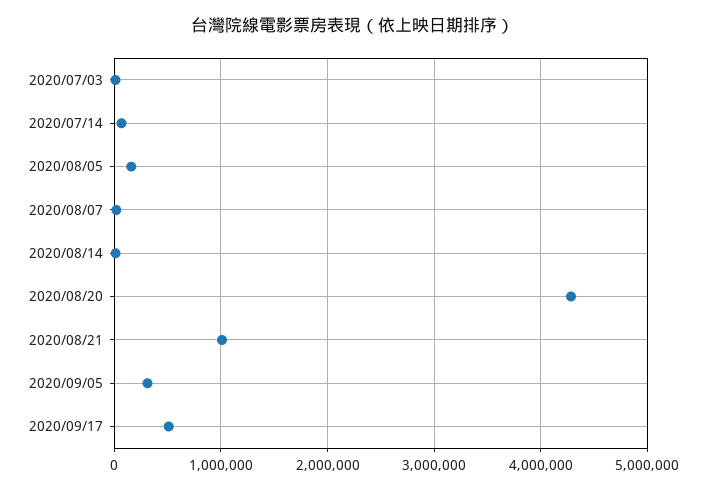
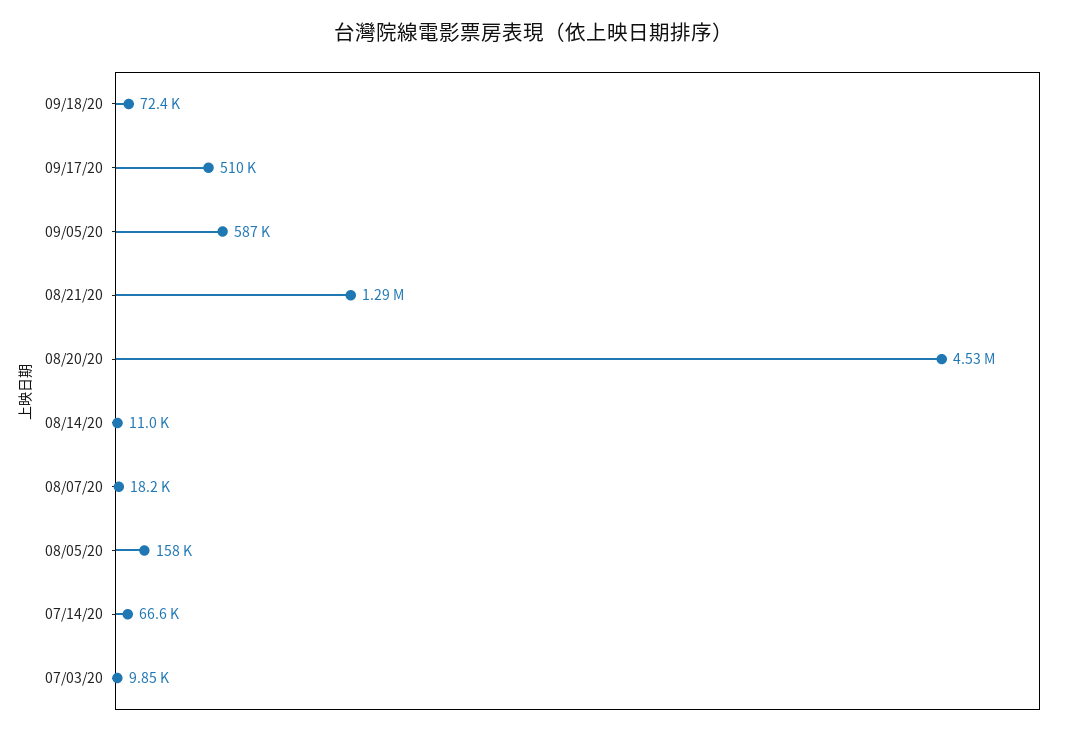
2020/08/20: 4300000 -> 4530000
2020/08/21: 1000000 -> 1290000
2020/09/05: 300000 -> 587000
09/18/20: none -> 72400

